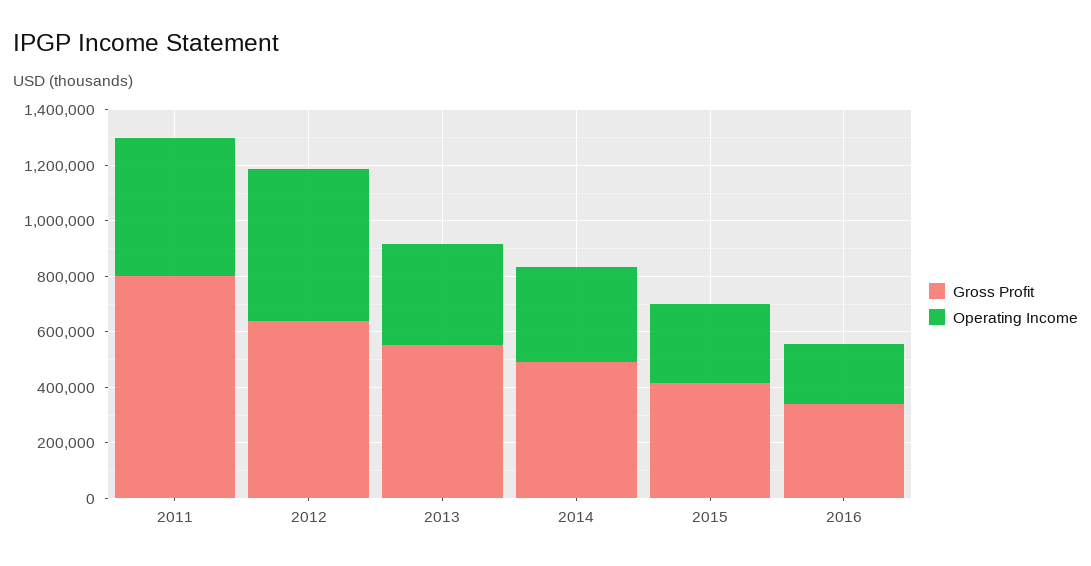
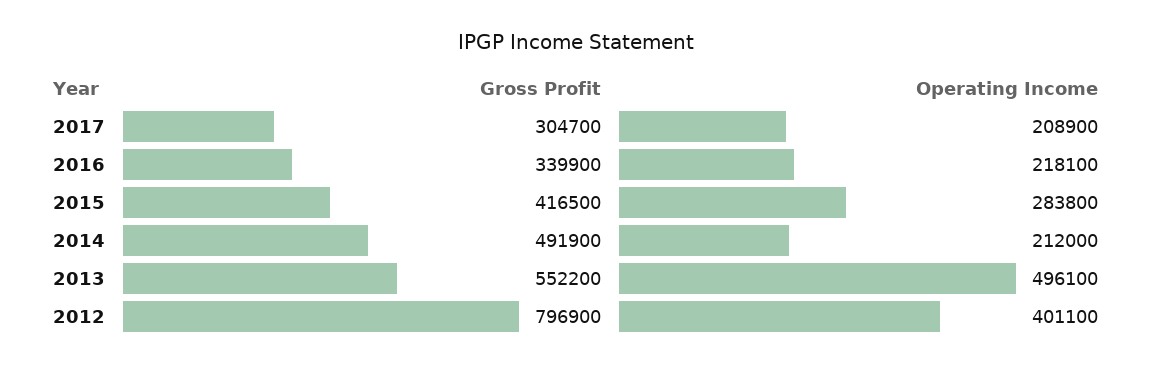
Gross Profit, 2011: 800000 -> none
Operating Income, 2011: 500000 -> none
Gross Profit, 2012: 650000 -> 796900
Operating Income, 2012: 550000 -> 401100
Operating Income, 2013: 350000 -> 496100
Operating Income, 2014: 350000 -> 212000
Gross Profit, 2017: none -> 304700
Operating Income, 2017: none -> 208900

